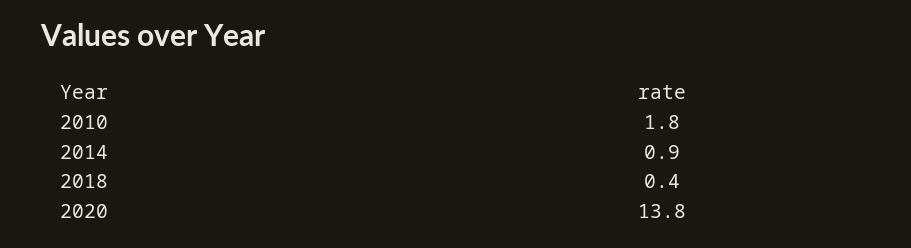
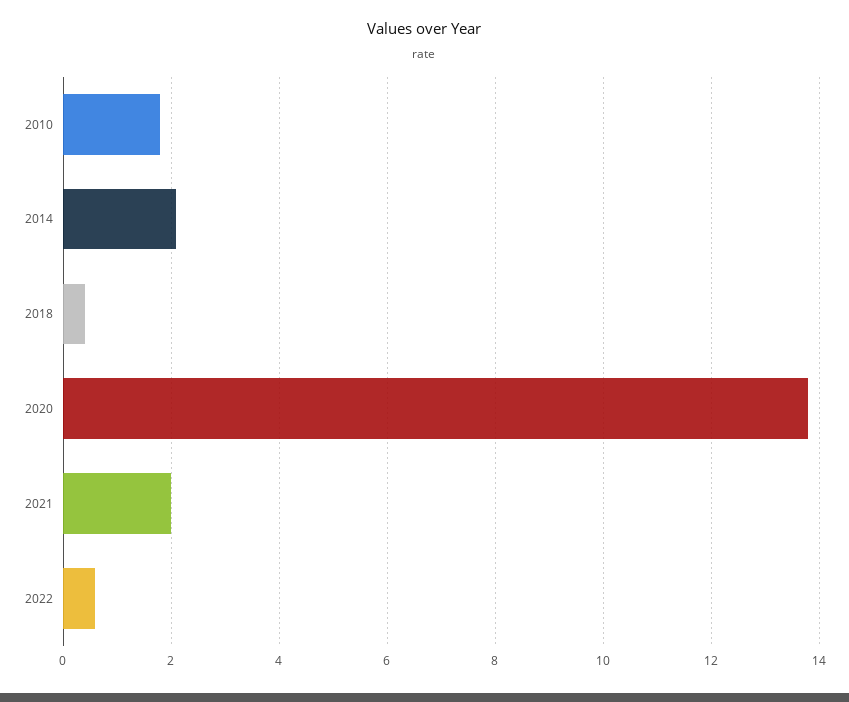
2014: 0.9 -> 2
2021: none -> 2
2022: none -> 0.5

